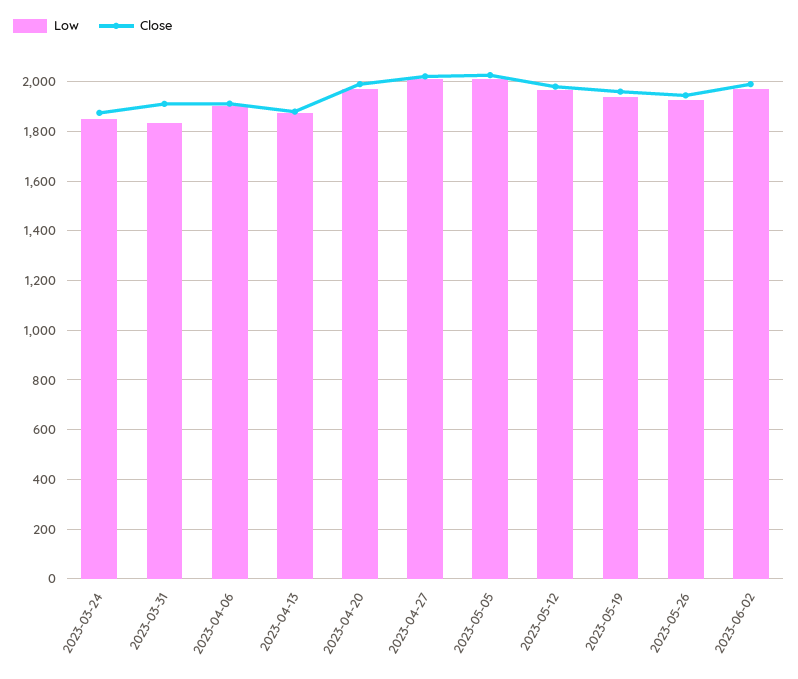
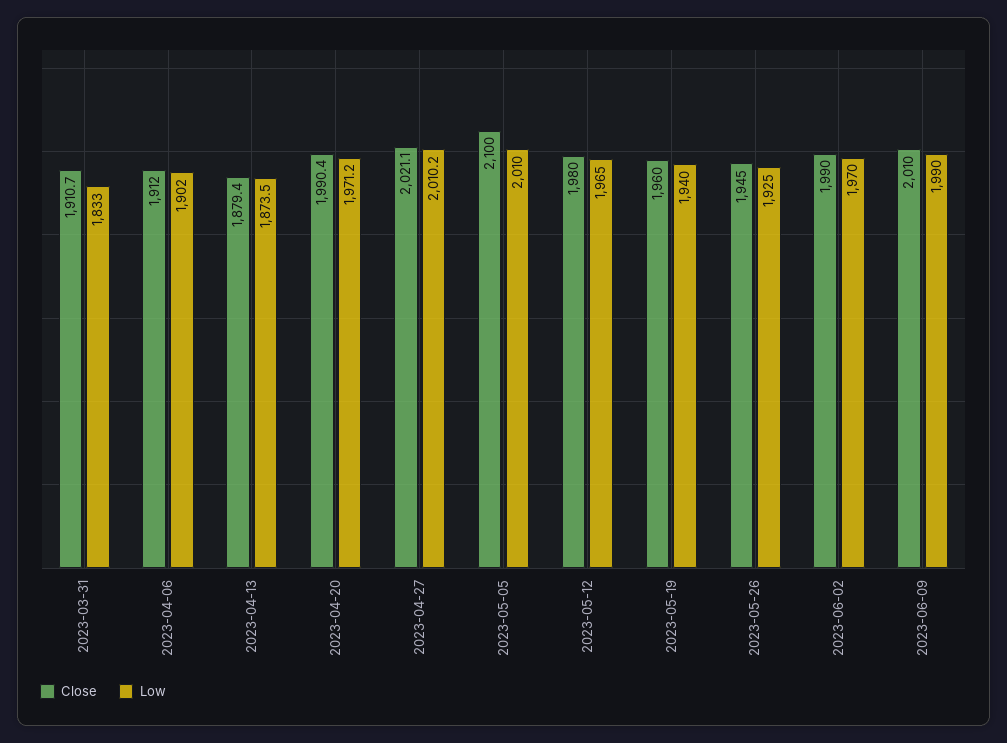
Low, 2023-03-24: 1850 -> none
Close, 2023-03-24: 1875 -> none
Close, 2023-05-05: 2025 -> 2100
Close, 2023-06-09: none -> 2010
Low, 2023-06-09: none -> 1990

